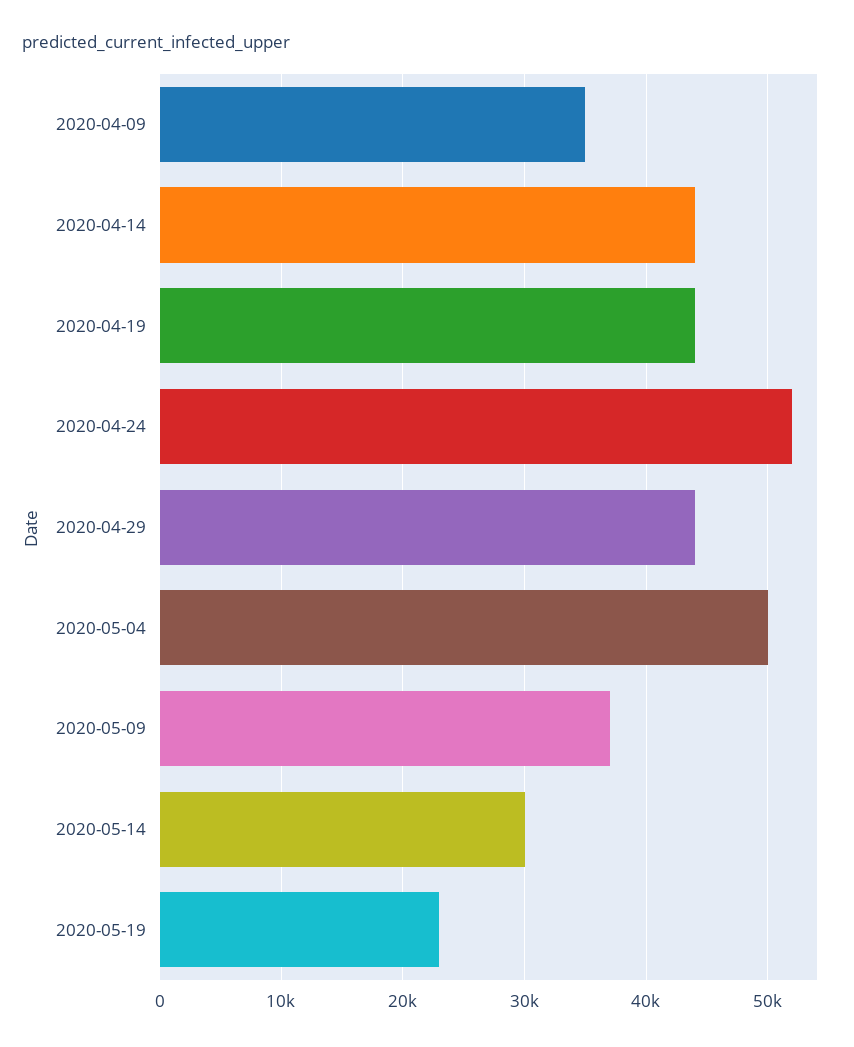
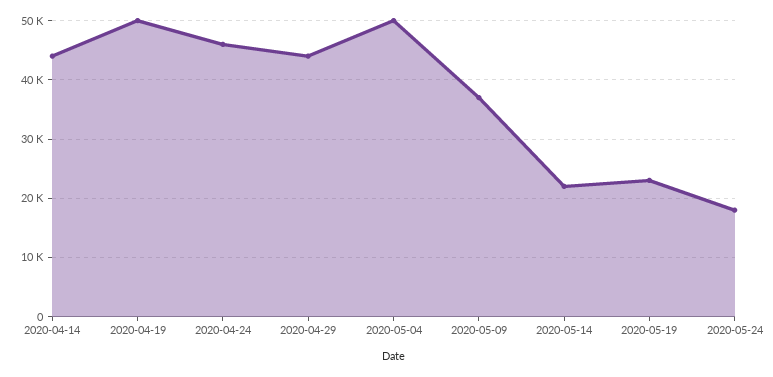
2020-04-09: 35000 -> none
2020-04-19: 44000 -> 50000
2020-04-24: 52000 -> 46000
2020-05-14: 30000 -> 22000
2020-05-24: none -> 18000

